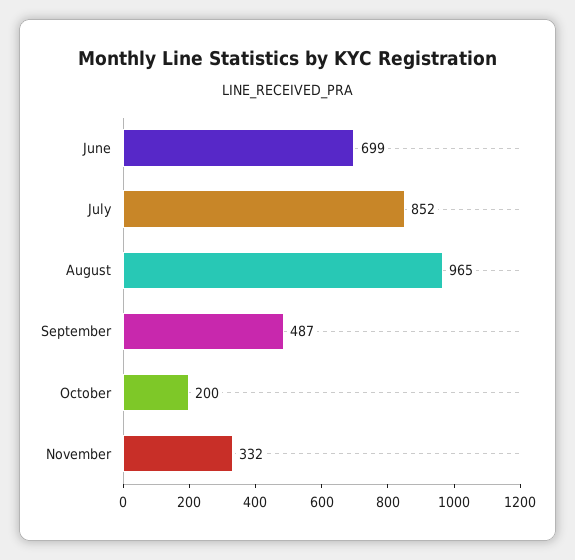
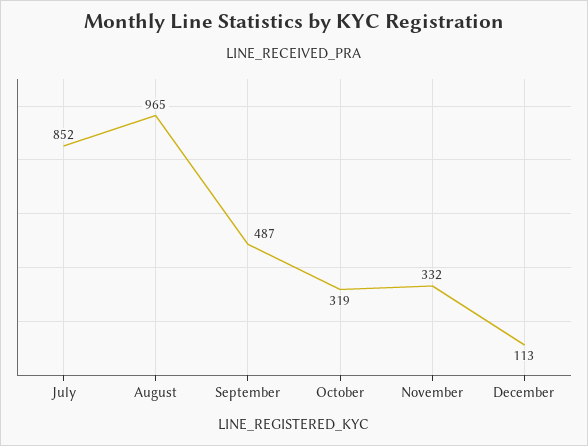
June: 699 -> none
October: 200 -> 319
December: none -> 113

